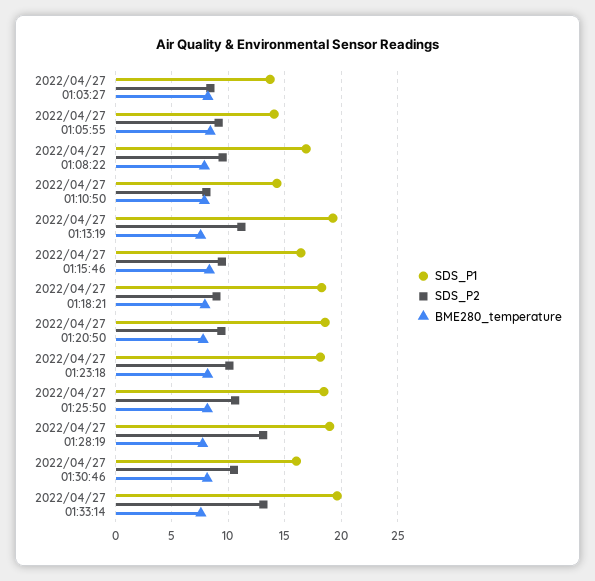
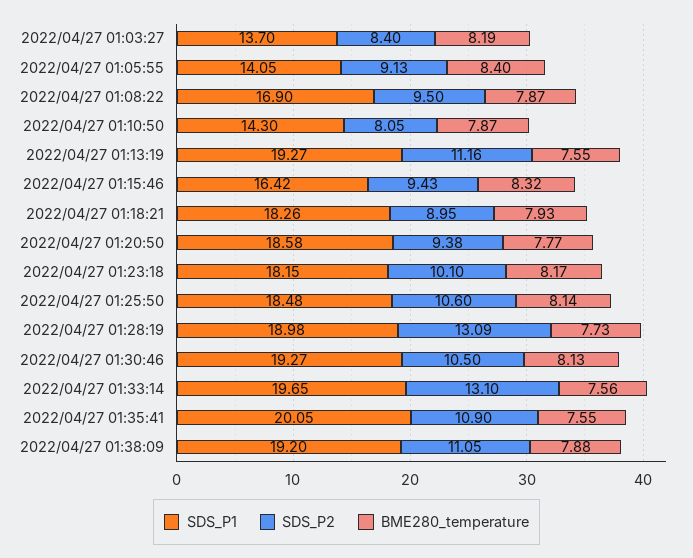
SDS_P1, 2022/04/27 01:30:46: 16 -> 19.27
SDS_P1, 2022/04/27 01:35:41: none -> 20.05
SDS_P2, 2022/04/27 01:35:41: none -> 10.9
BME280_temperature, 2022/04/27 01:35:41: none -> 7.55
SDS_P1, 2022/04/27 01:38:09: none -> 19.2
SDS_P2, 2022/04/27 01:38:09: none -> 11.05
BME280_temperature, 2022/04/27 01:38:09: none -> 7.88

